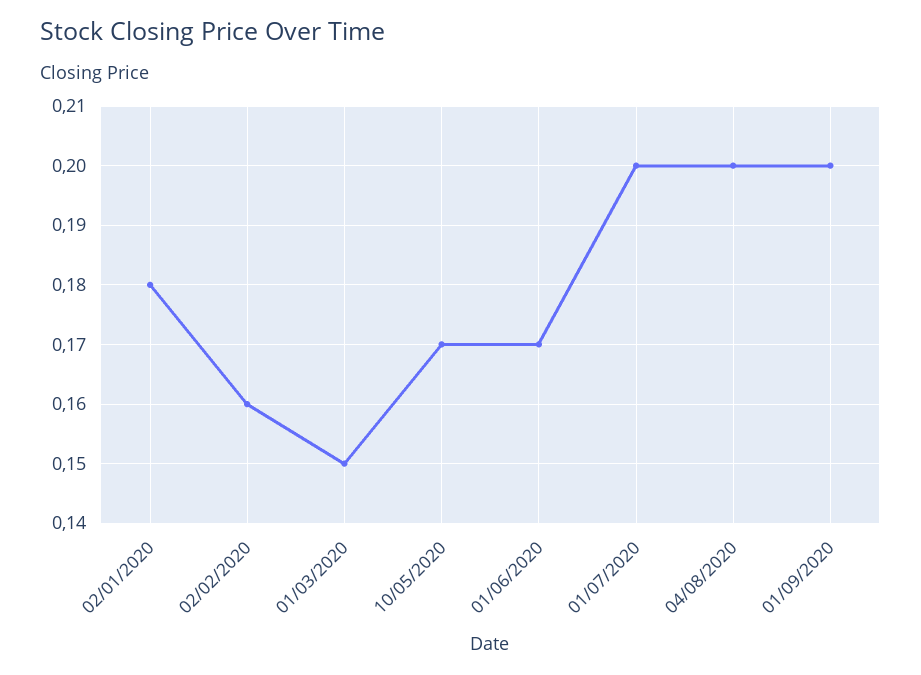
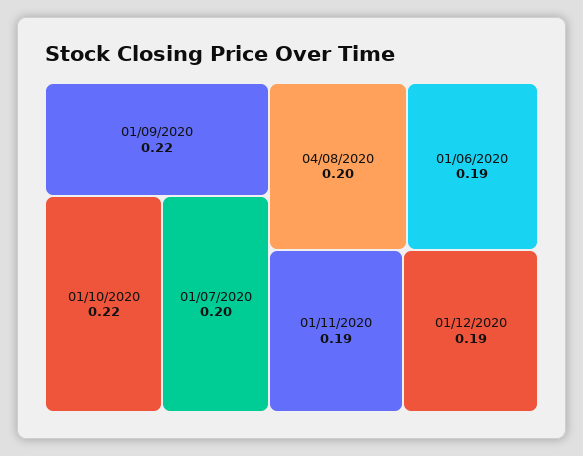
02/01/2020: 0.18 -> none
02/02/2020: 0.16 -> none
01/03/2020: 0.15 -> none
10/05/2020: 0.17 -> none
01/06/2020: 0.17 -> 0.19
01/09/2020: 0.2 -> 0.22
01/10/2020: none -> 0.22
01/11/2020: none -> 0.19
01/12/2020: none -> 0.19

